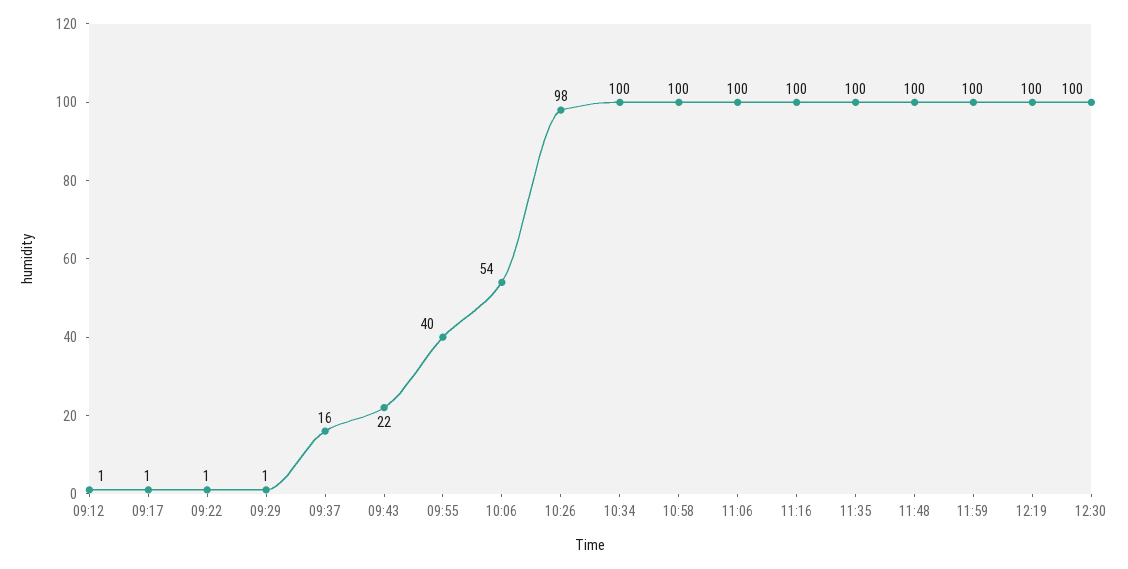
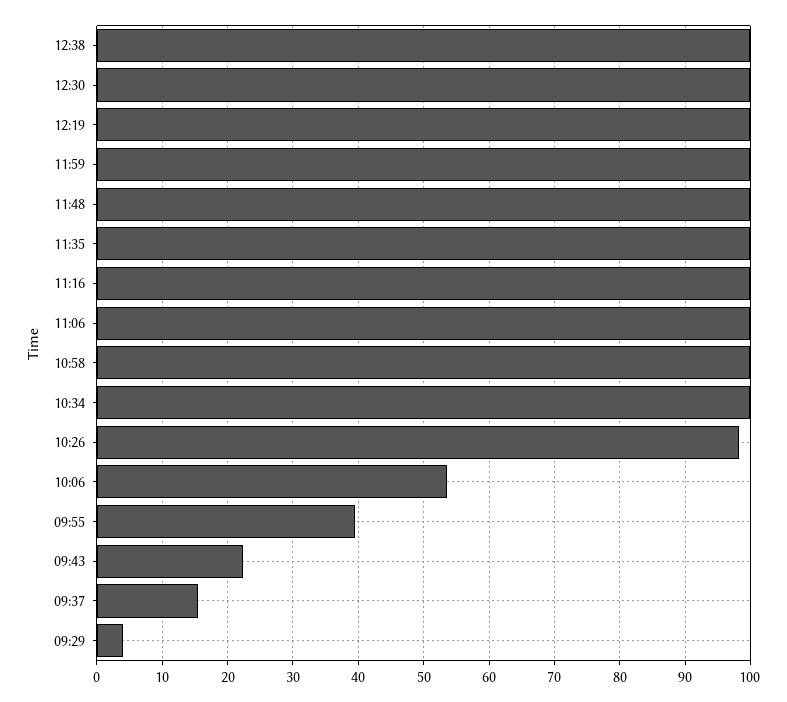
09:12: 1 -> none
09:17: 1 -> none
09:22: 1 -> none
09:29: 1 -> 4
12:38: none -> 100

